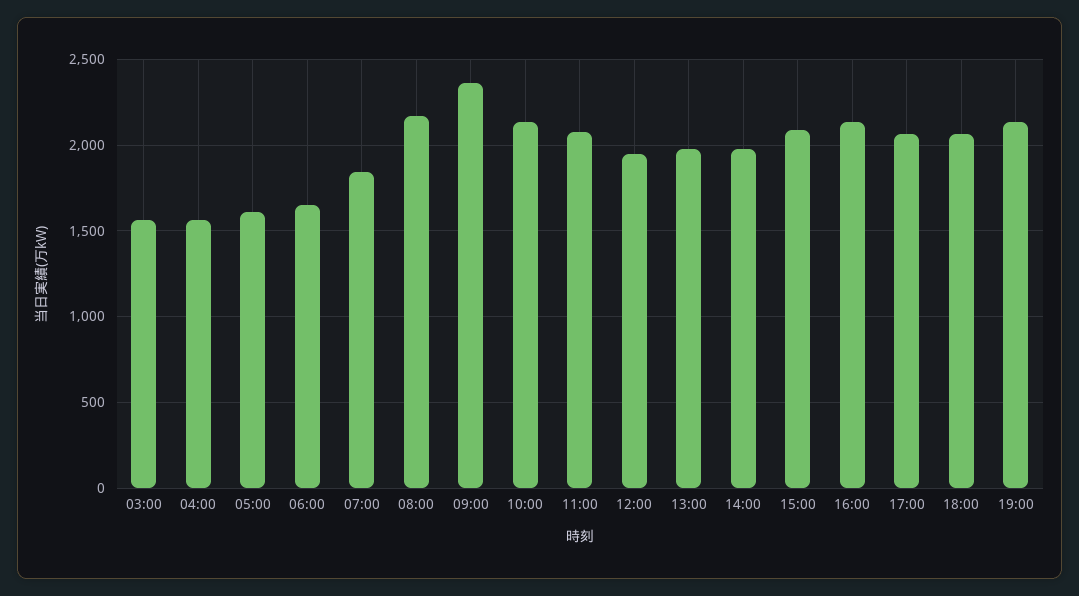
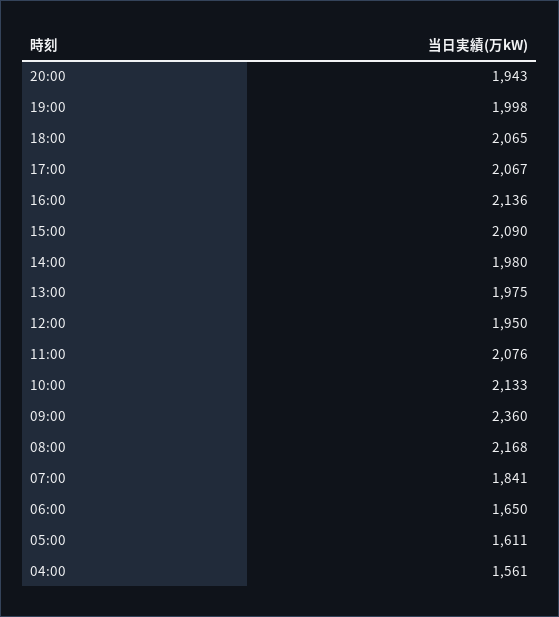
03:00: 1550 -> none
19:00: 2150 -> 1998
20:00: none -> 1943

